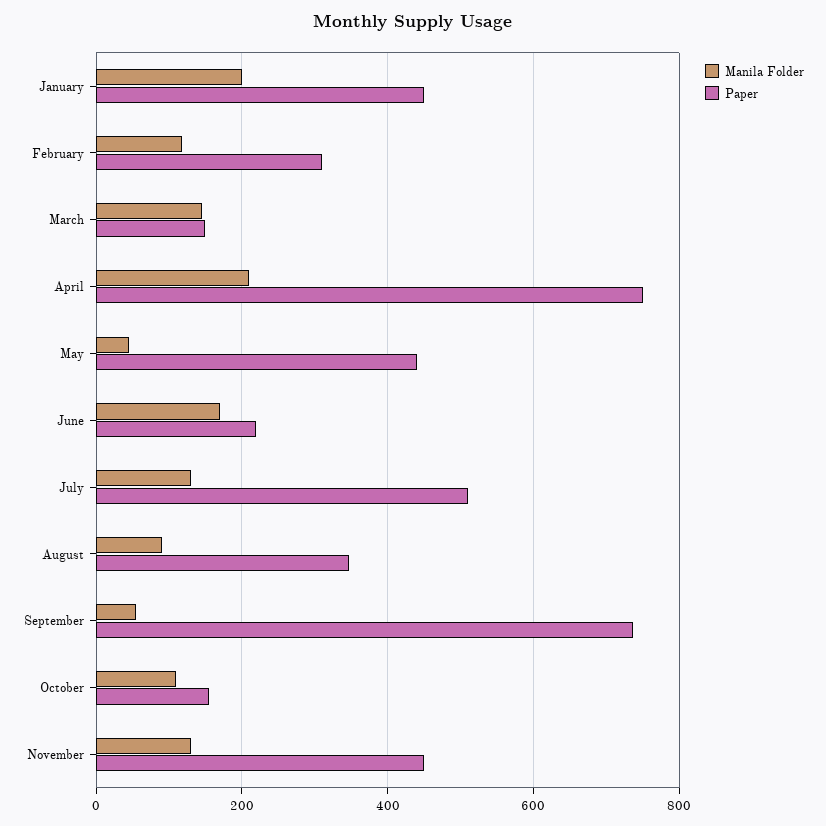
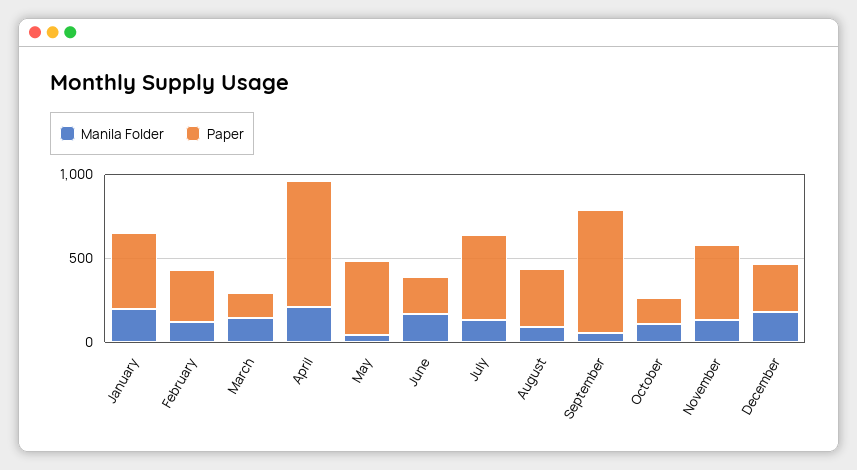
Manila Folder, December: none -> 200
Paper, December: none -> 300

